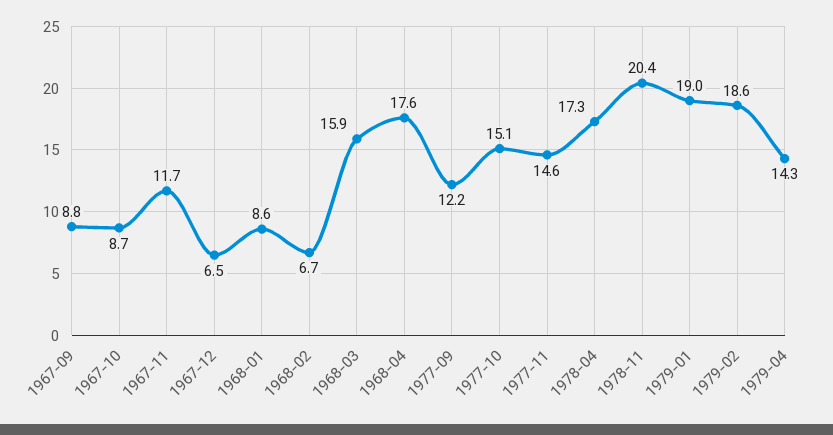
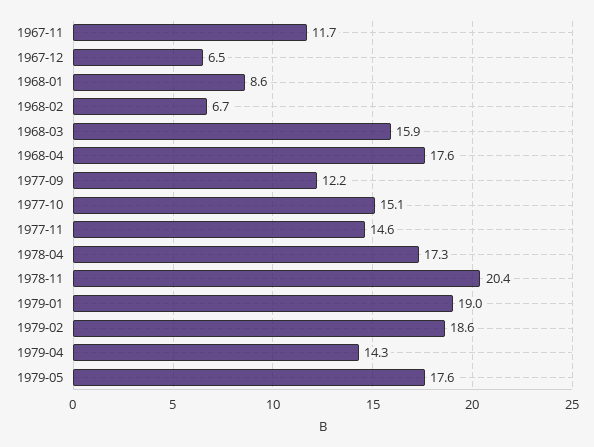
1967-09: 8.8 -> none
1967-10: 8.7 -> none
1979-05: none -> 17.6

